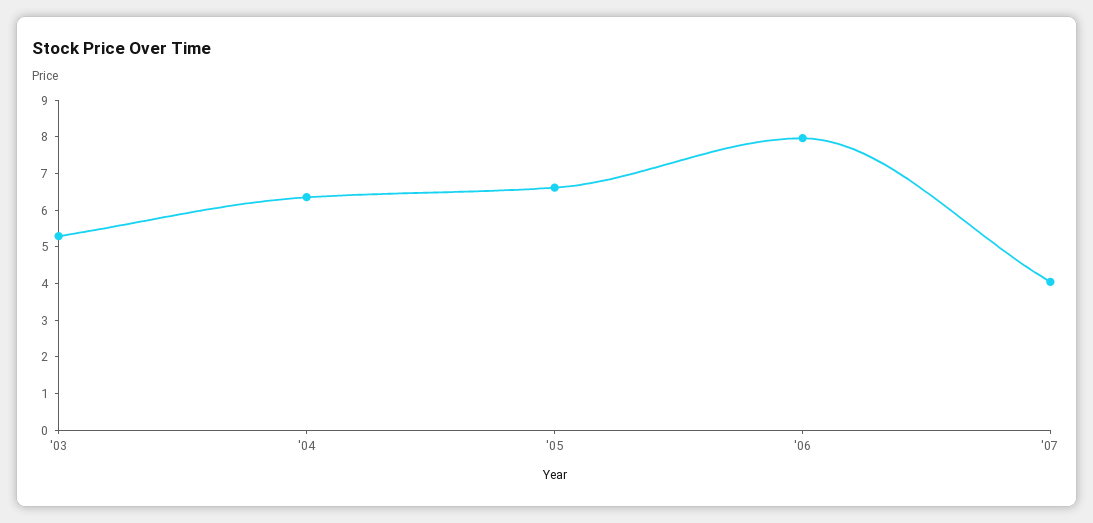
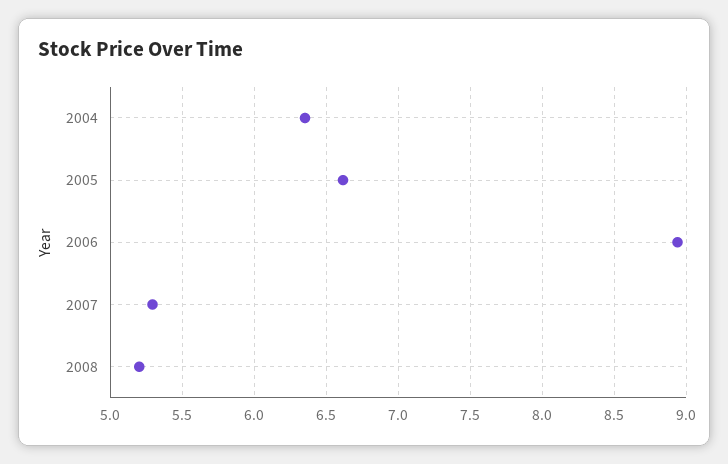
'03: 5.25 -> none
'06: 8 -> 8.95
'07: 4 -> 5.3
2008: none -> 5.2

